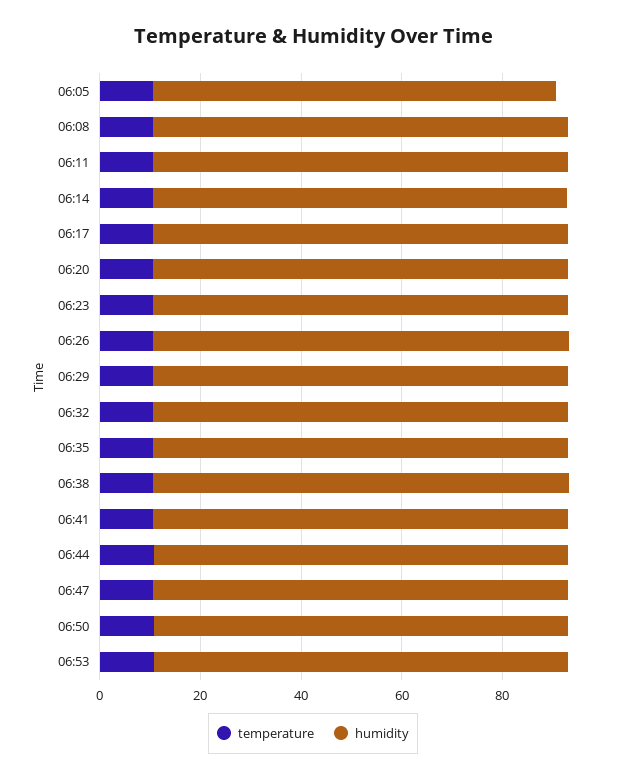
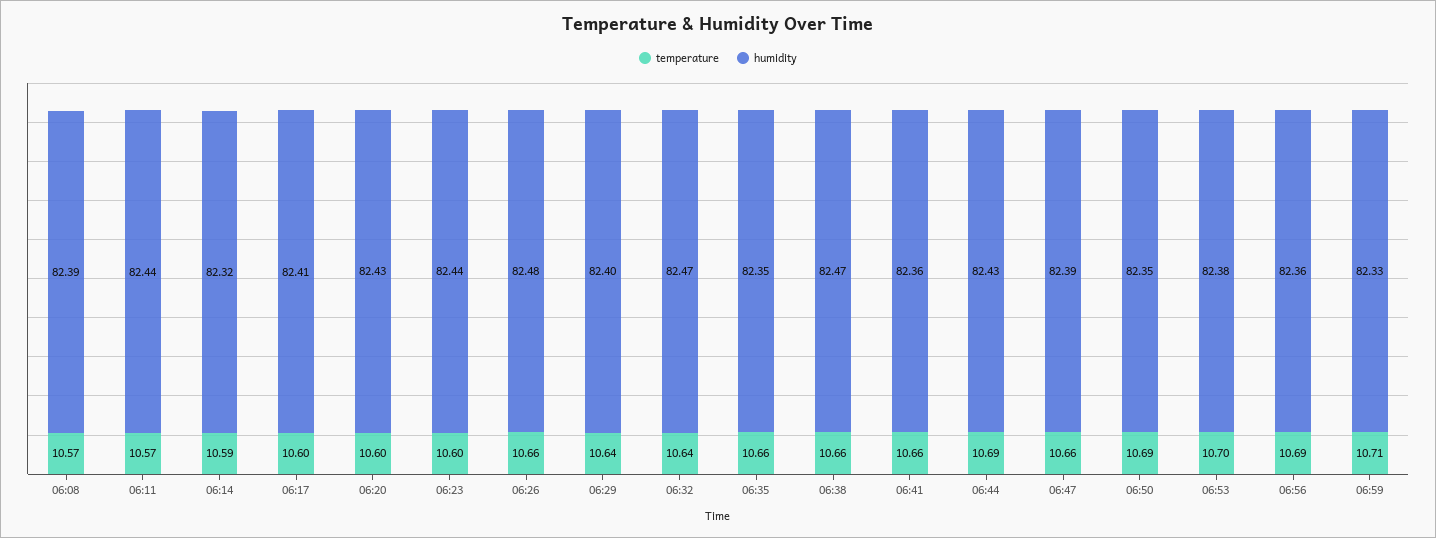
temperature, 06:05: 10 -> none
humidity, 06:05: 80 -> none
temperature, 06:56: none -> 10.69
humidity, 06:56: none -> 82.36
temperature, 06:59: none -> 10.71
humidity, 06:59: none -> 82.33

